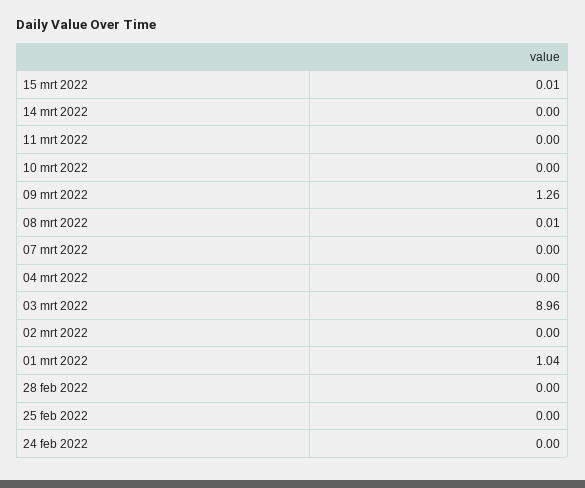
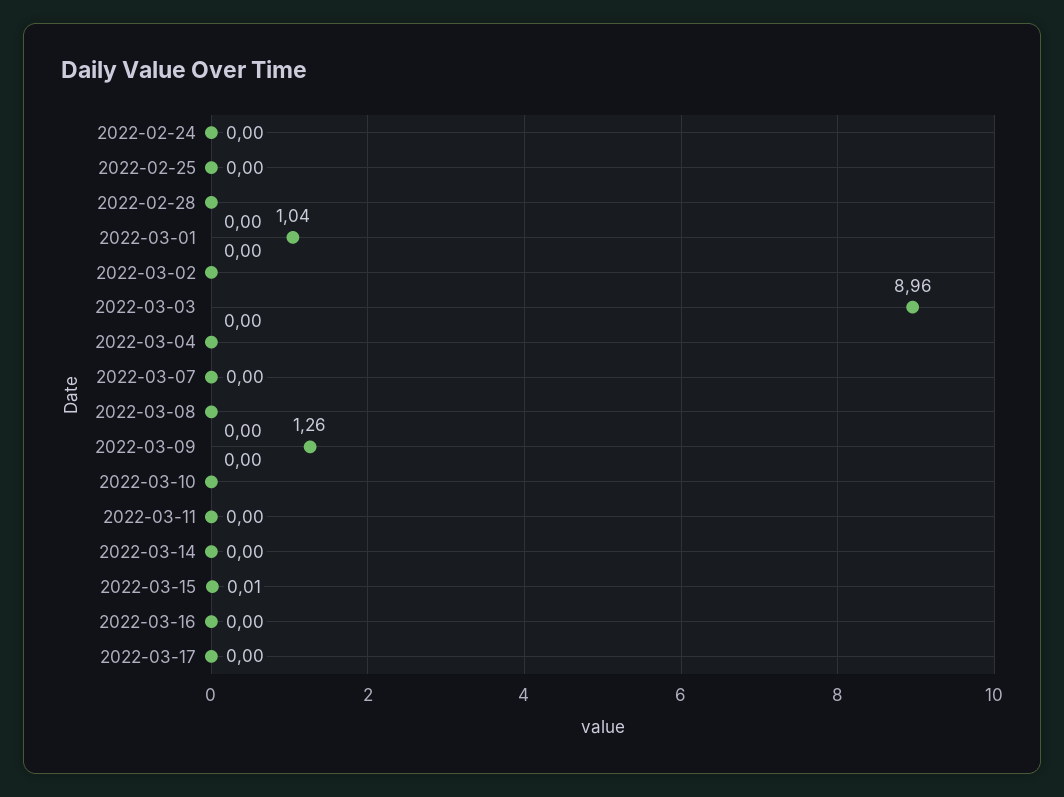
08 mrt 2022: 0.01 -> 0
2022-03-16: none -> 0
2022-03-17: none -> 0

